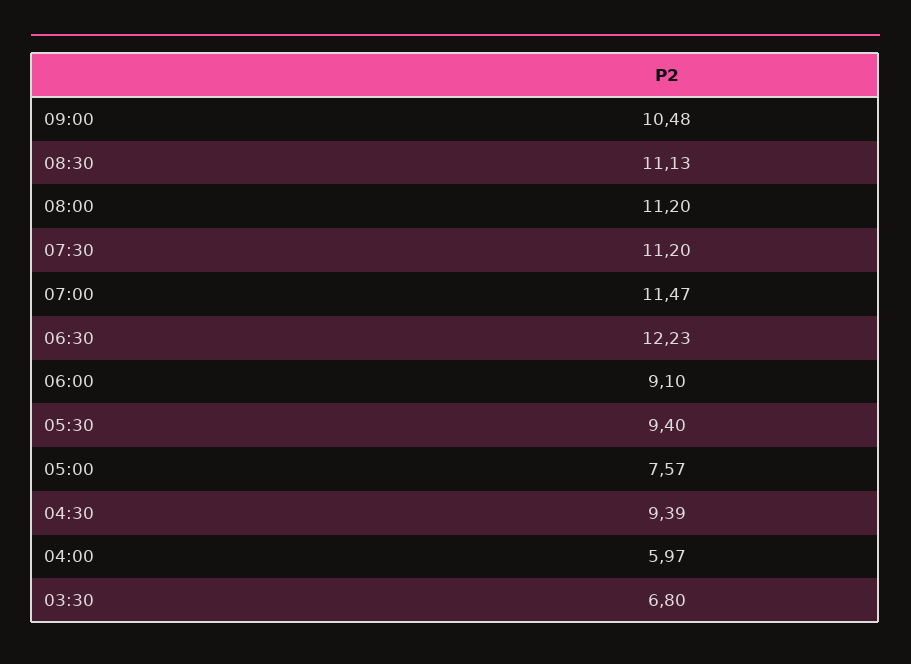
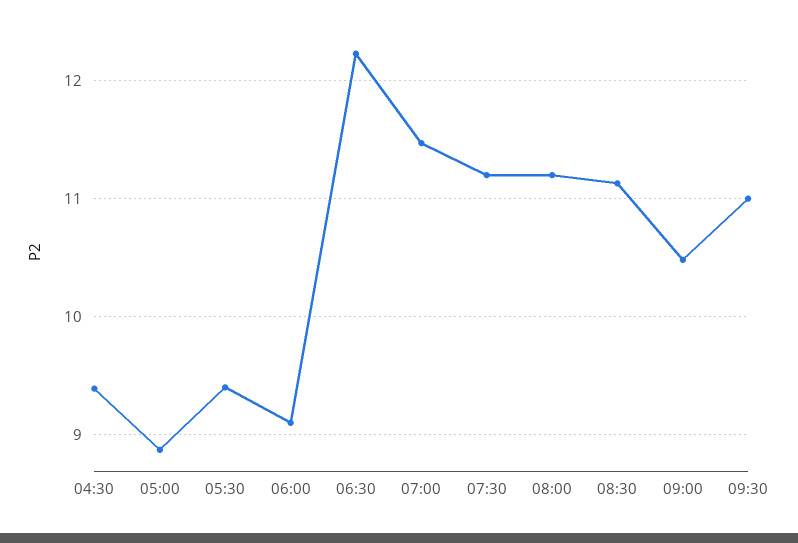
05:00: 7.57 -> 8.9
04:00: 5.97 -> none
03:30: 6.8 -> none
09:30: none -> 11

